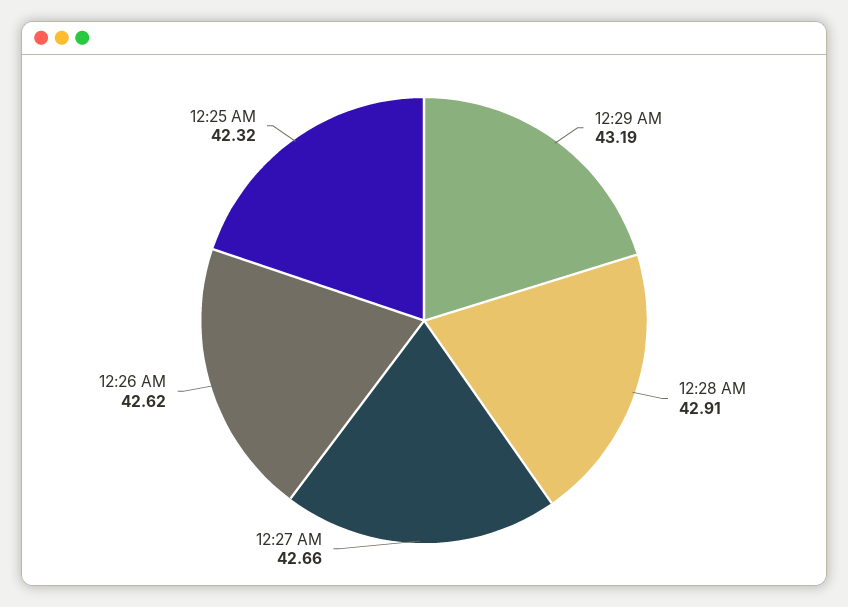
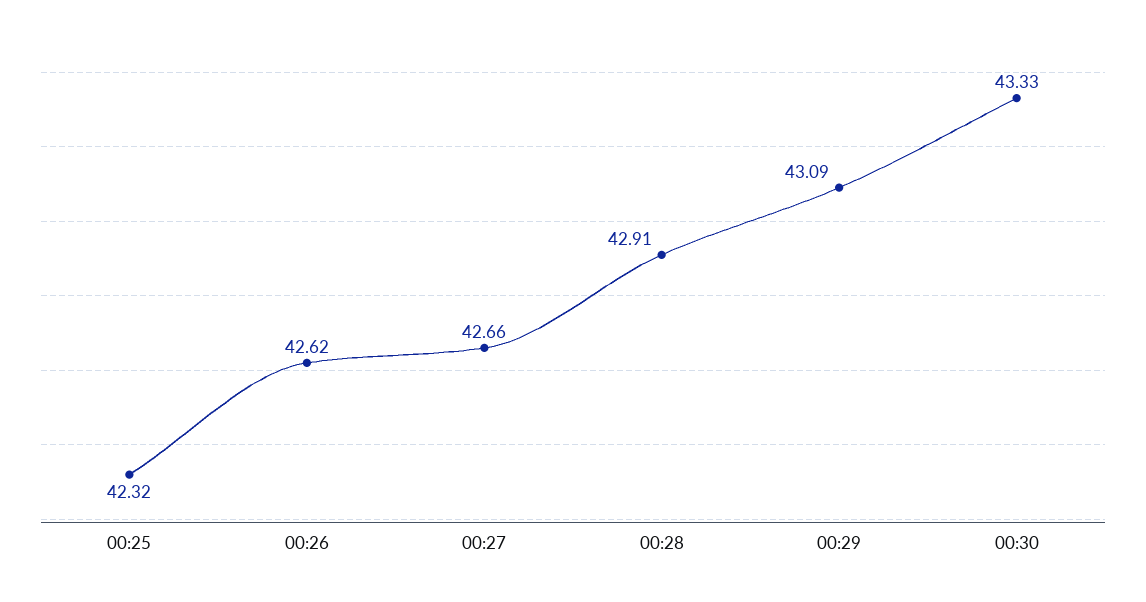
12:29 AM: 43.19 -> 43.09
00:30: none -> 43.33

